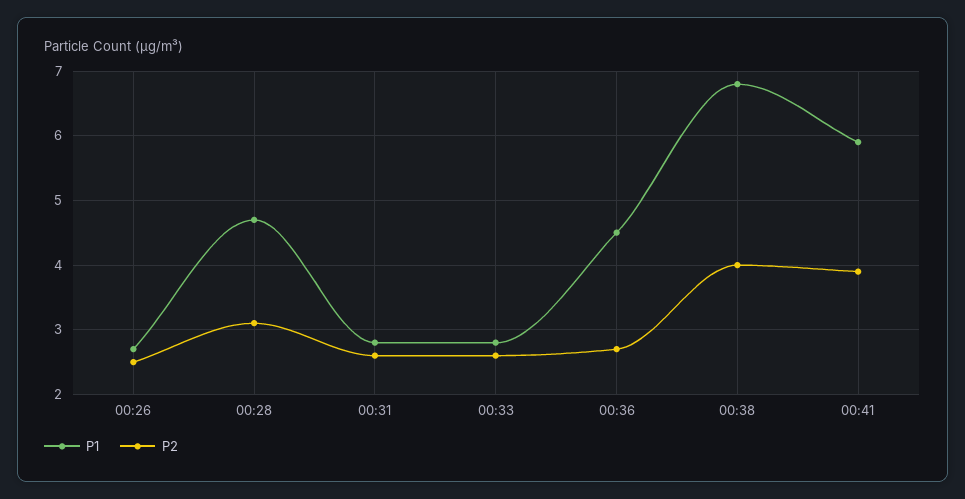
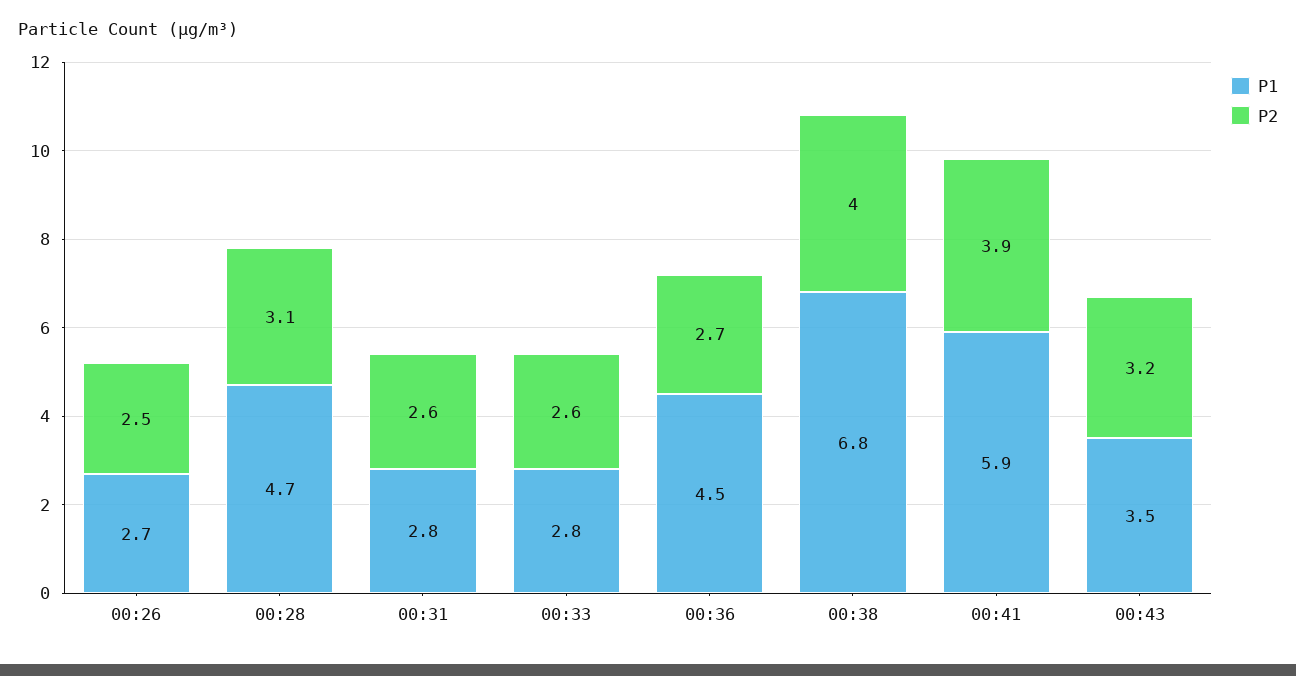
P1, 00:43: none -> 3.5
P2, 00:43: none -> 3.2

